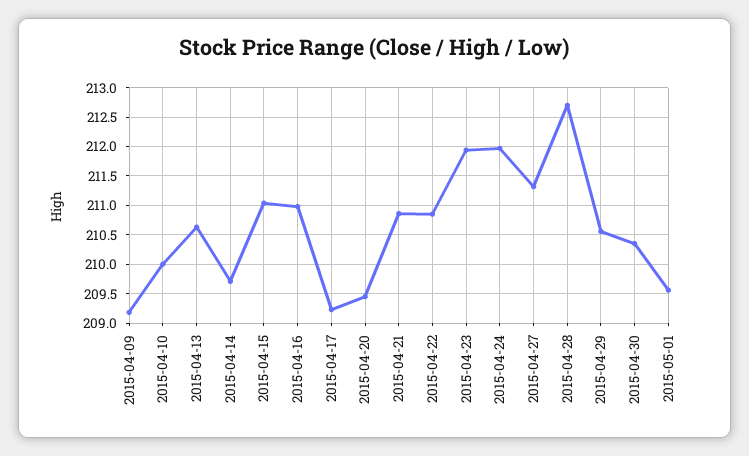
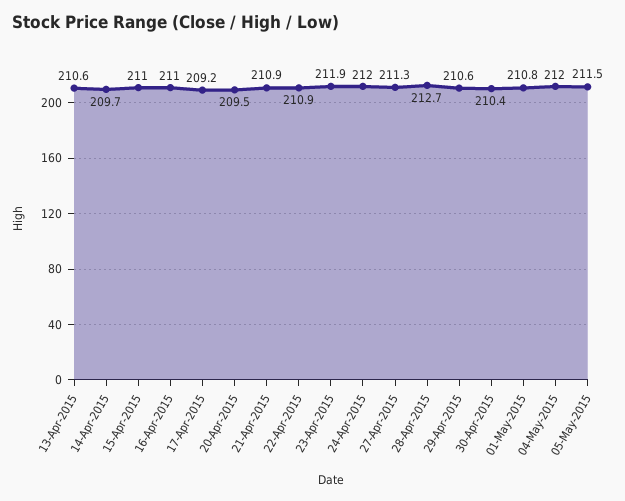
2015-04-09: 209.25 -> none
2015-04-10: 210 -> none
2015-05-01: 209.5 -> 210.8
04-May-2015: none -> 212
05-May-2015: none -> 211.5

